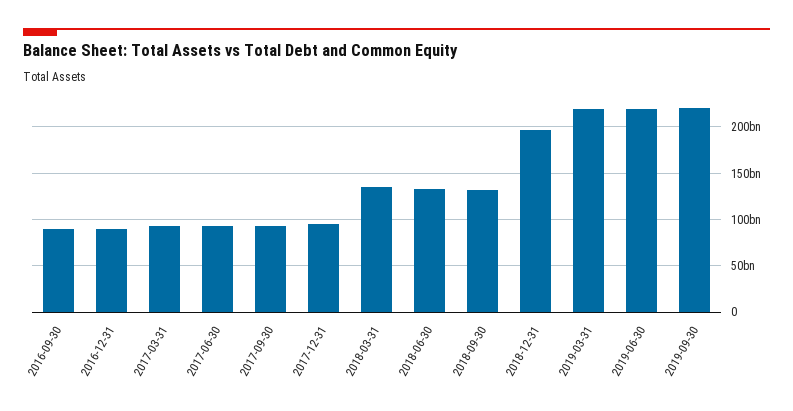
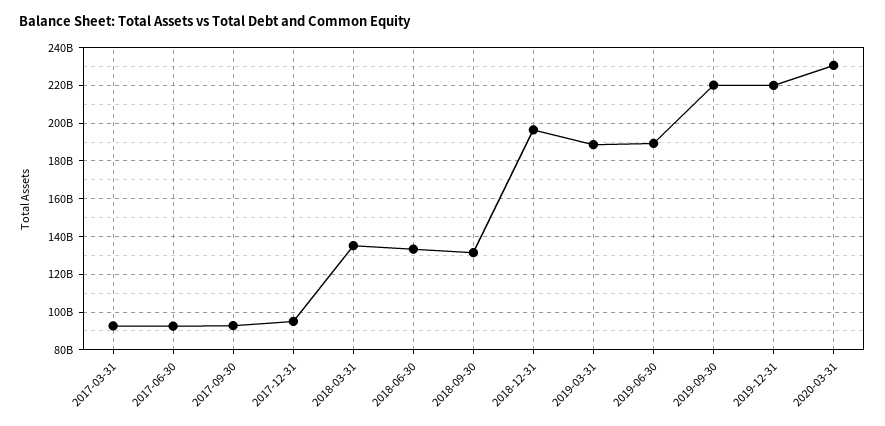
2016-09-30: 90000000000 -> none
2016-12-31: 90000000000 -> none
2019-03-31: 220000000000 -> 190000000000
2019-06-30: 220000000000 -> 190000000000
2019-12-31: none -> 220000000000
2020-03-31: none -> 230000000000

